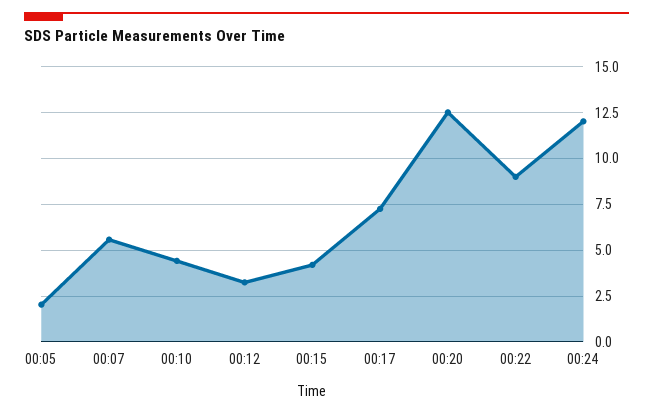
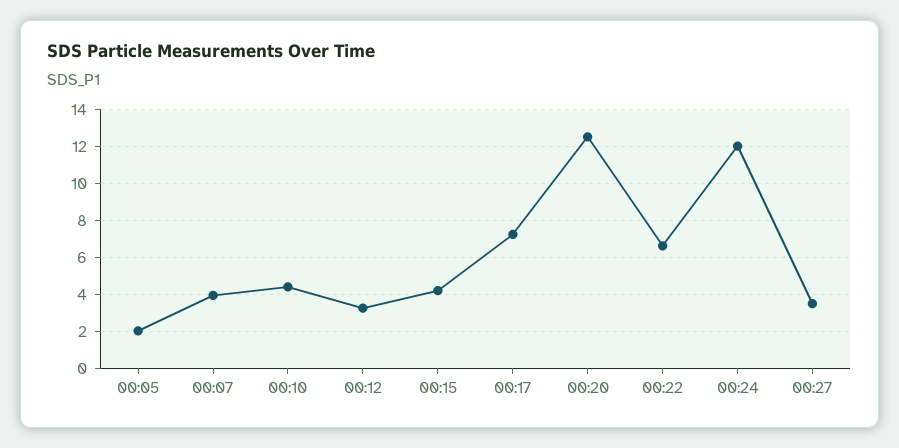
00:07: 5.5 -> 4
00:22: 9 -> 6.5
00:27: none -> 3.5

